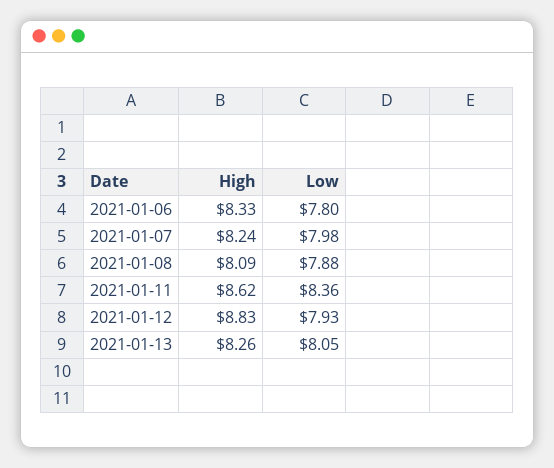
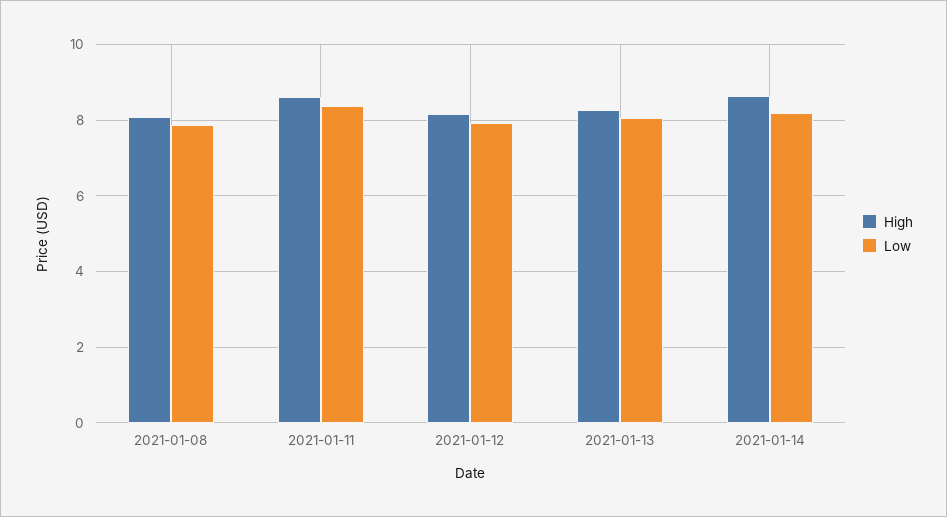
High, 2021-01-06: 8.33 -> none
Low, 2021-01-06: 7.8 -> none
High, 2021-01-07: 8.24 -> none
Low, 2021-01-07: 7.98 -> none
High, 2021-01-12: 8.83 -> 8.2
High, 2021-01-14: none -> 8.6
Low, 2021-01-14: none -> 8.2

